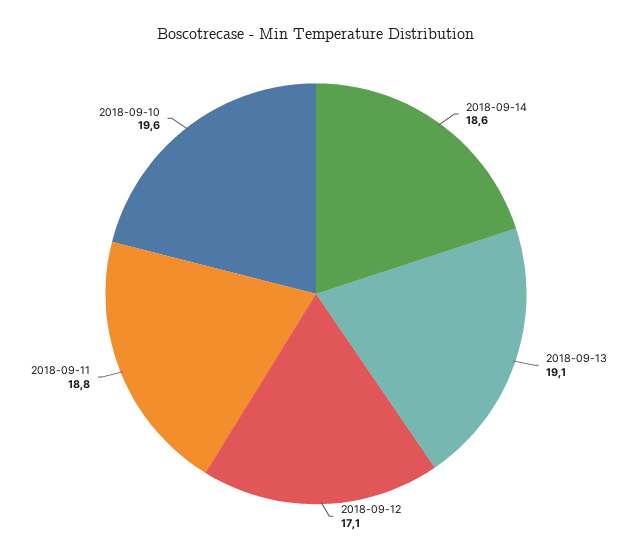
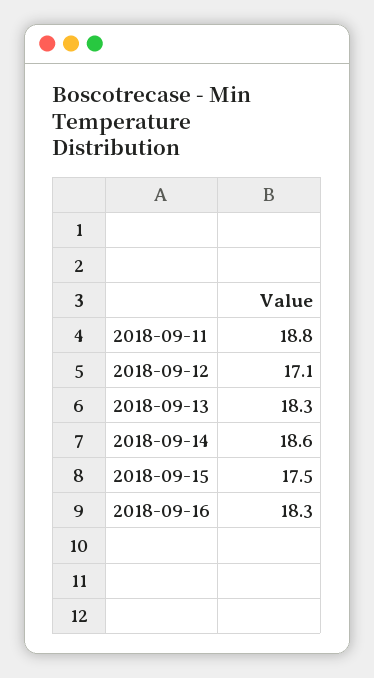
2018-09-13: 19.1 -> 18.3
2018-09-10: 19.6 -> none
2018-09-15: none -> 17.5
2018-09-16: none -> 18.3

